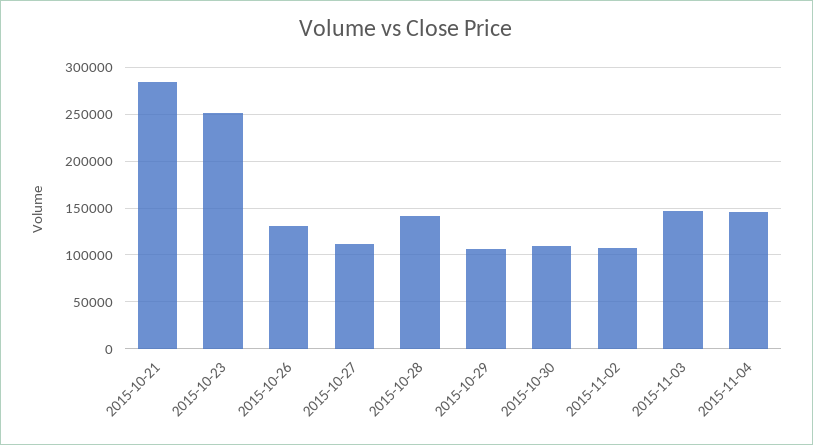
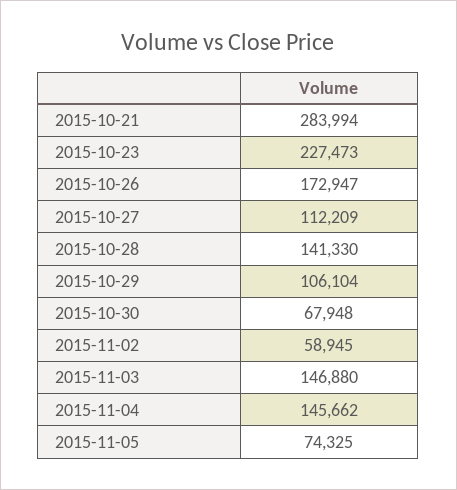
2015-10-23: 250000 -> 227473
2015-10-26: 130000 -> 172947
2015-10-30: 110000 -> 67948
2015-11-02: 110000 -> 58945
2015-11-05: none -> 74325

